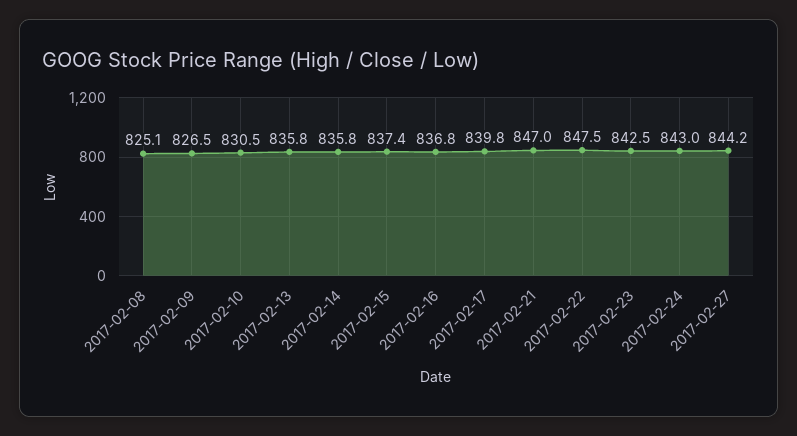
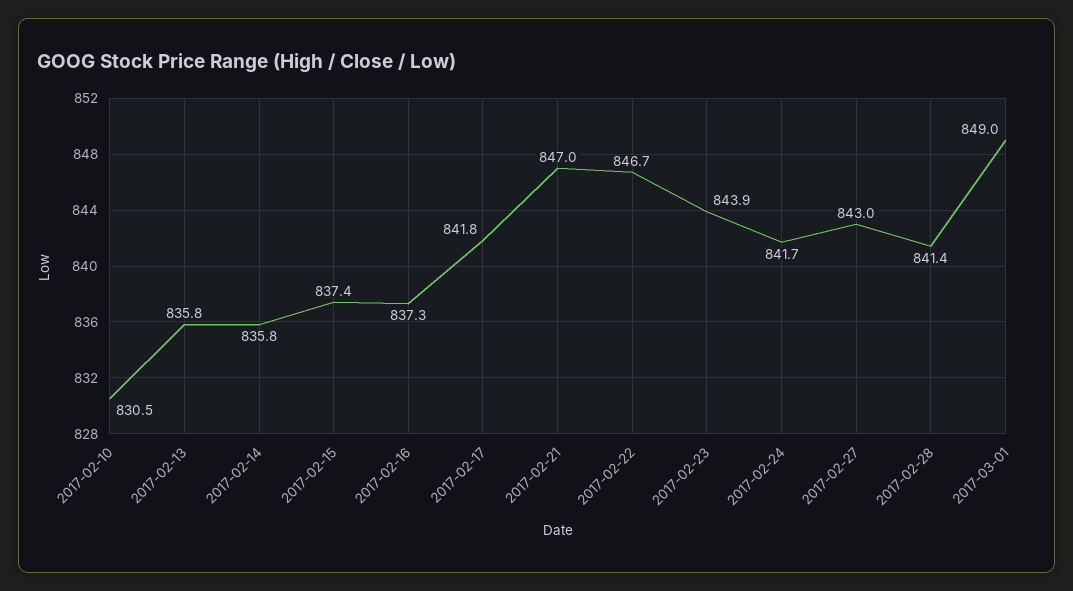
2017-02-08: 825.1 -> none
2017-02-09: 826.5 -> none
2017-02-16: 836.8 -> 837.3
2017-02-17: 839.8 -> 841.8
2017-02-22: 847.5 -> 846.7
2017-02-23: 842.5 -> 843.9
2017-02-24: 843 -> 841.7
2017-02-27: 844.2 -> 843
2017-02-28: none -> 841.4
2017-03-01: none -> 849

